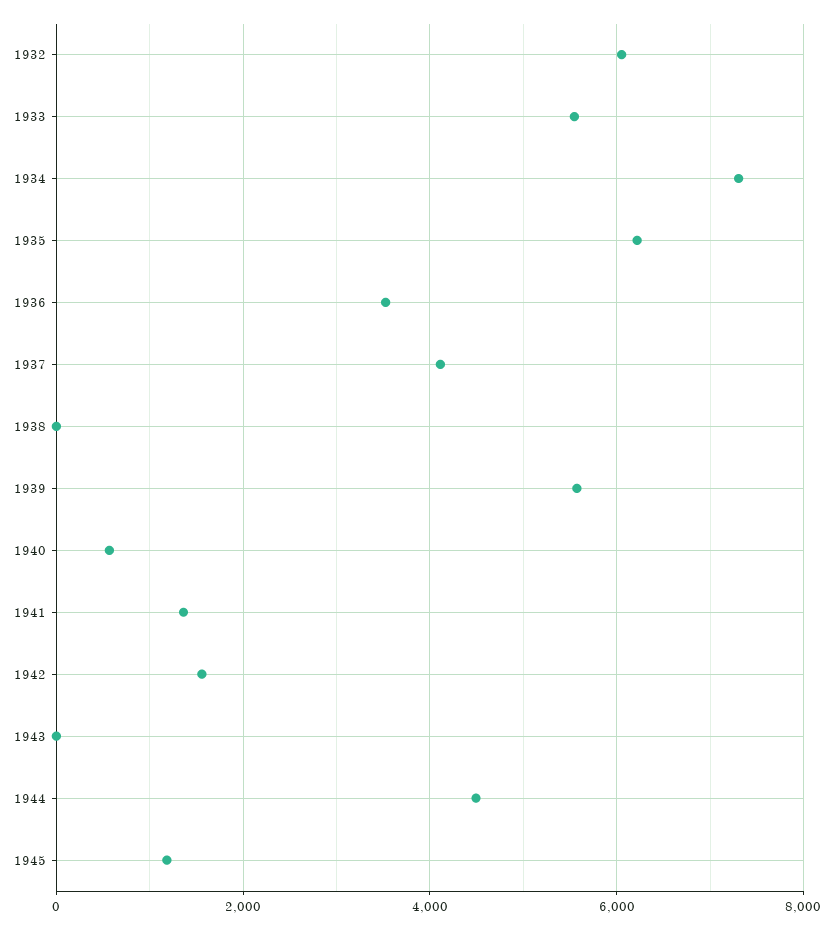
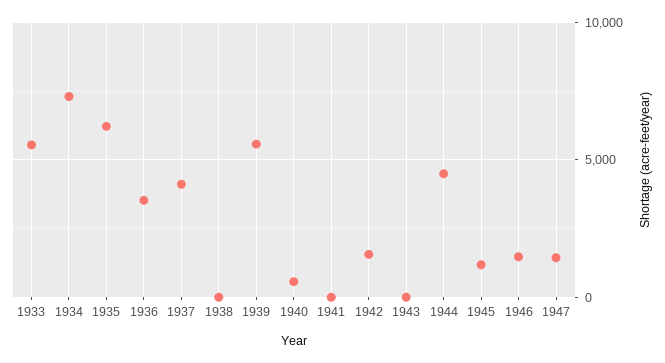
1932: 6000 -> none
1941: 1400 -> 0
1946: none -> 1500
1947: none -> 1500

